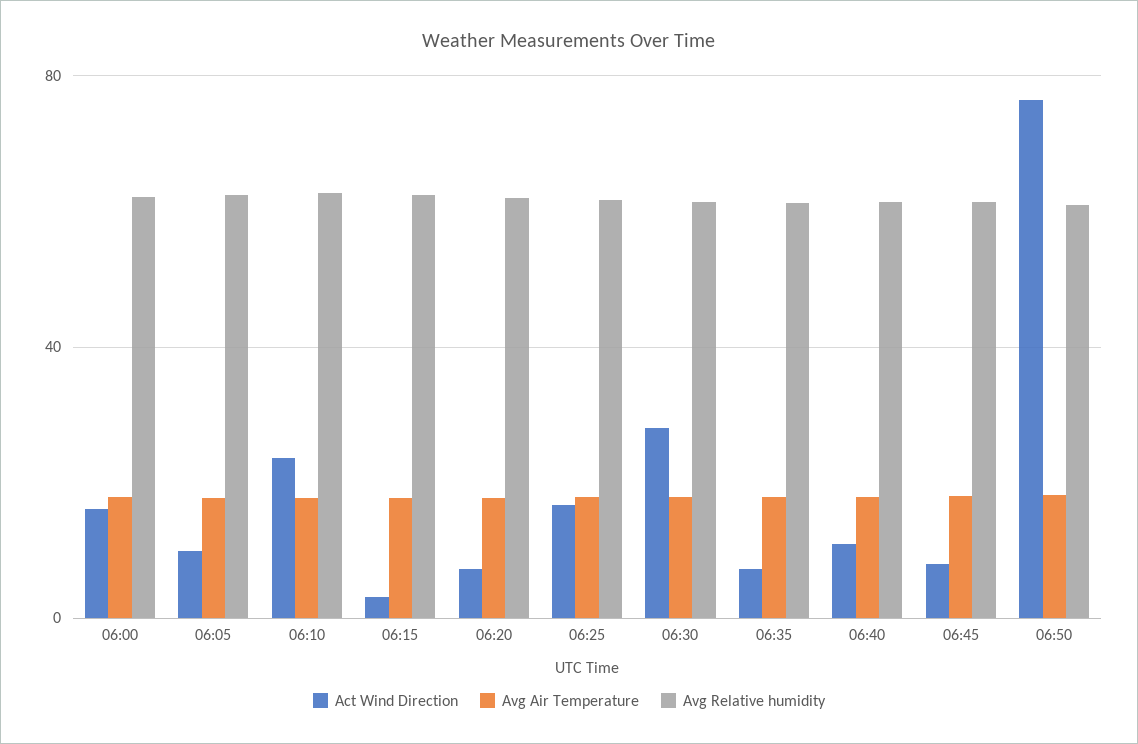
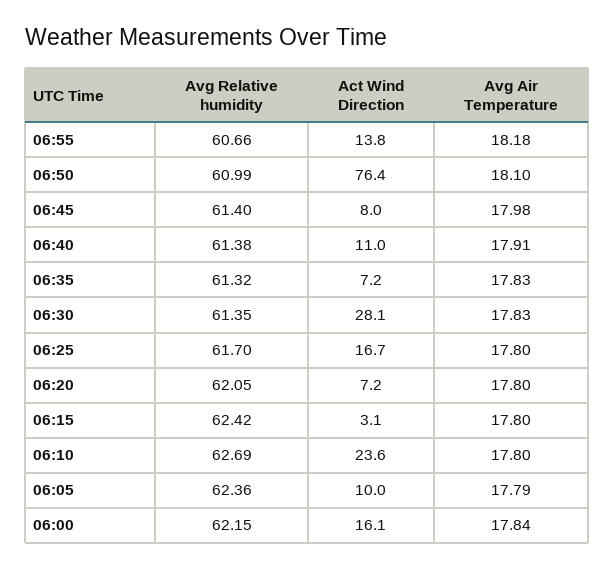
Avg Relative humidity, 06:55: none -> 60.66
Act Wind Direction, 06:55: none -> 13.8
Avg Air Temperature, 06:55: none -> 18.18

